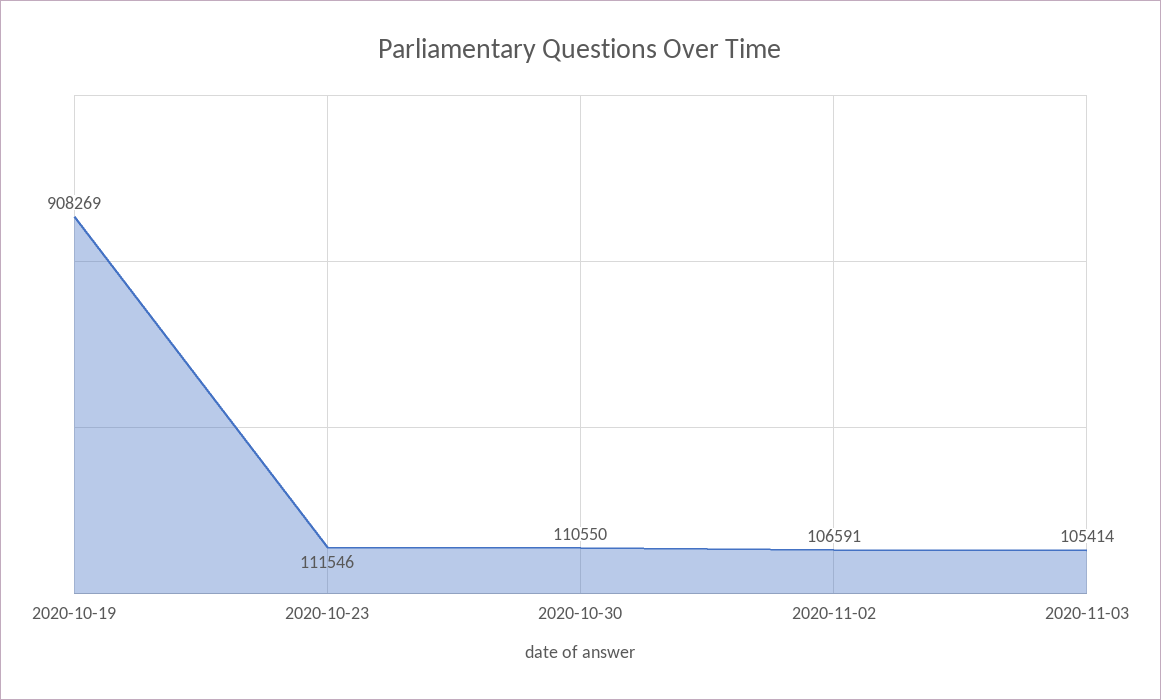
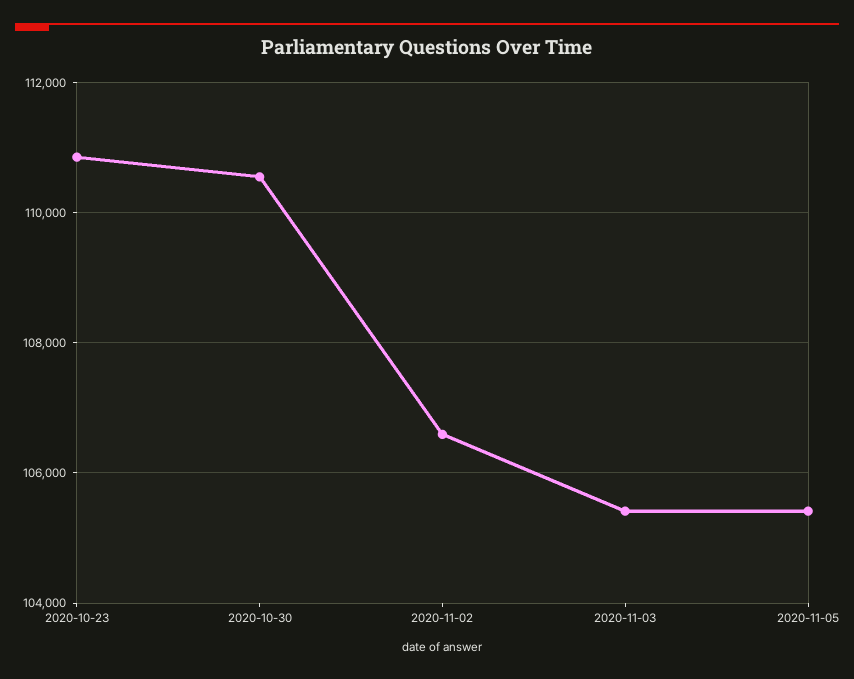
2020-10-19: 908269 -> none
2020-10-23: 111546 -> 110800
2020-11-05: none -> 105400

